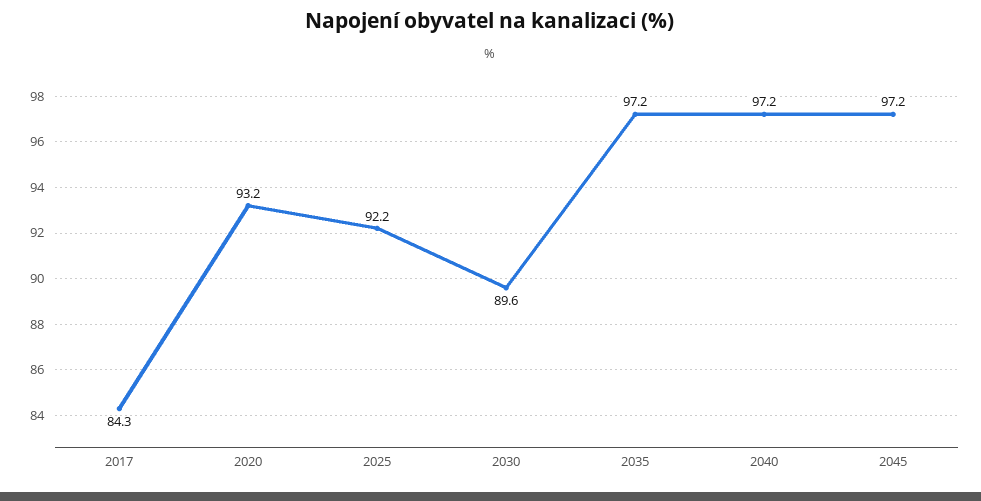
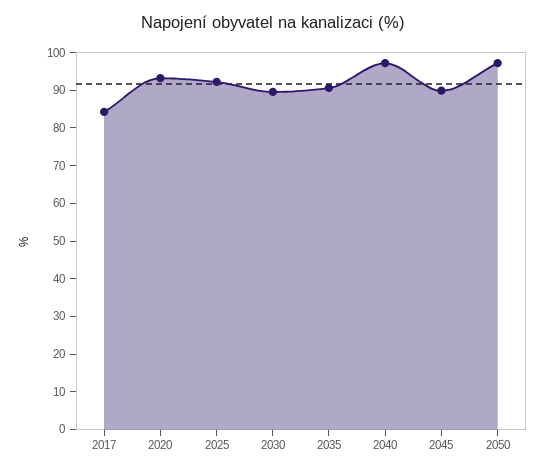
2035: 97.2 -> 90
2045: 97.2 -> 90
2050: none -> 97.5

